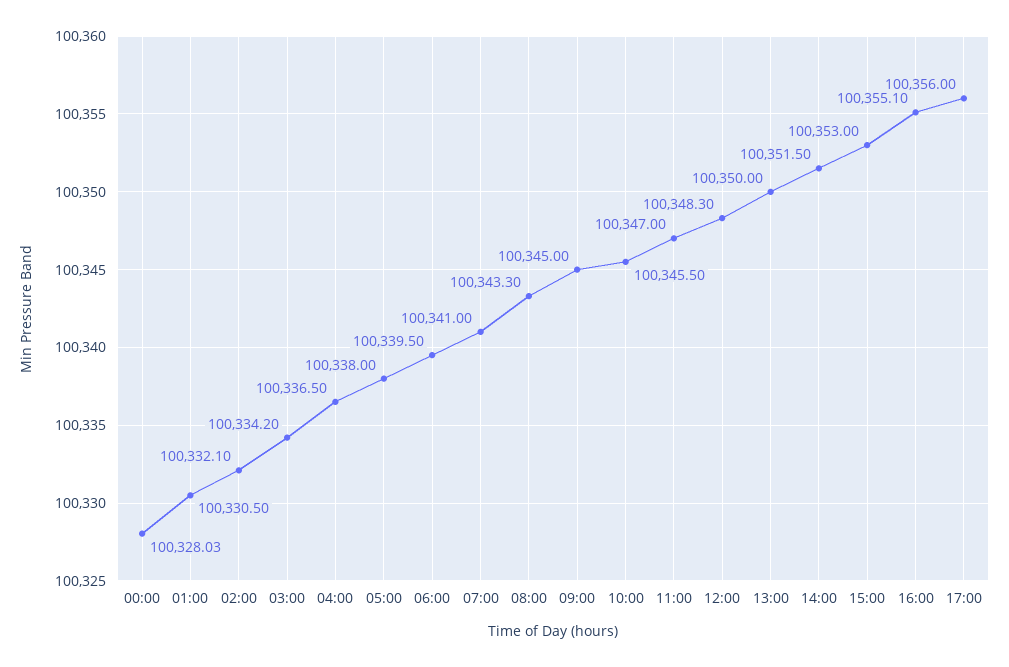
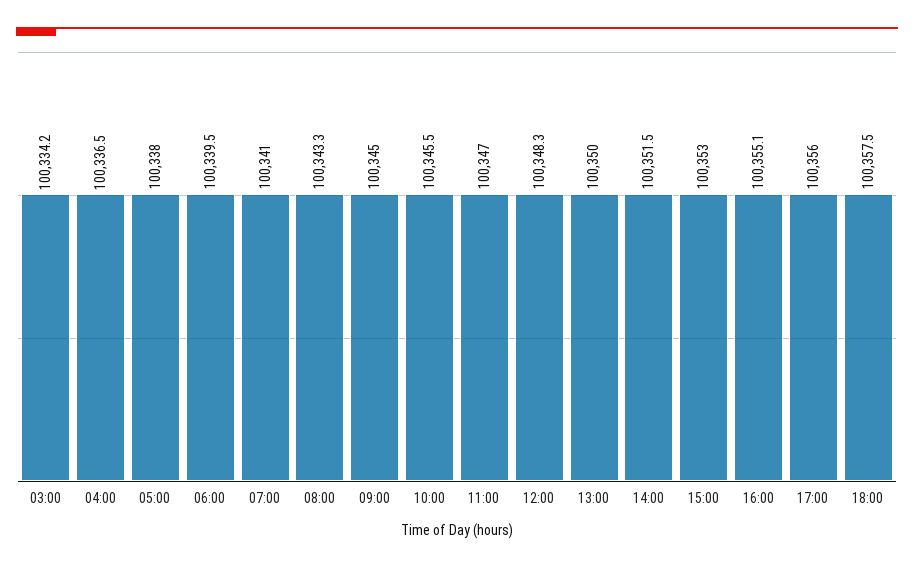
00:00: 100328.03 -> none
01:00: 100330.5 -> none
02:00: 100332.1 -> none
18:00: none -> 100357.5

